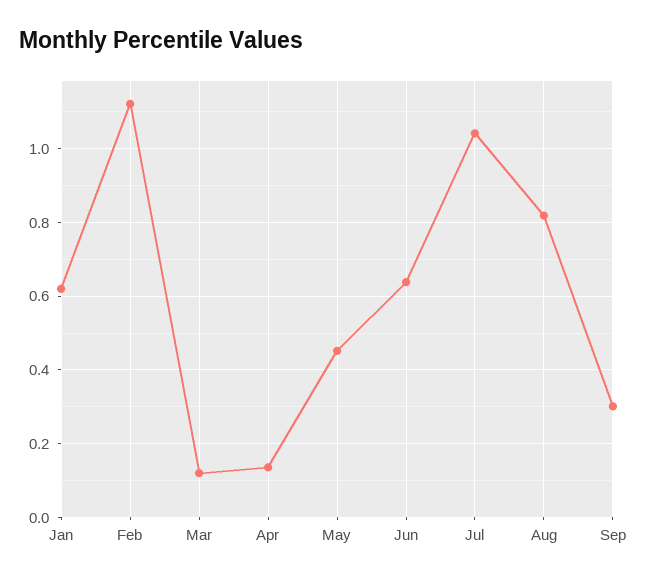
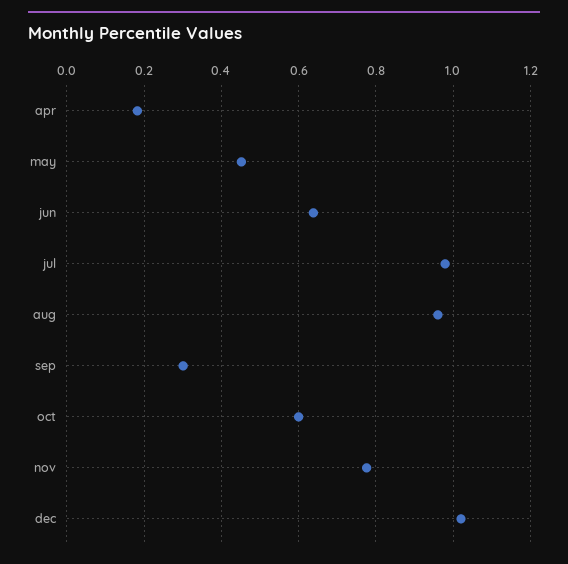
Jan: 0.62 -> none
Feb: 1.12 -> none
Mar: 0.12 -> none
Apr: 0.14 -> 0.18
Jul: 1.04 -> 0.98
Aug: 0.82 -> 0.96
oct: none -> 0.6
nov: none -> 0.78
dec: none -> 1.02

